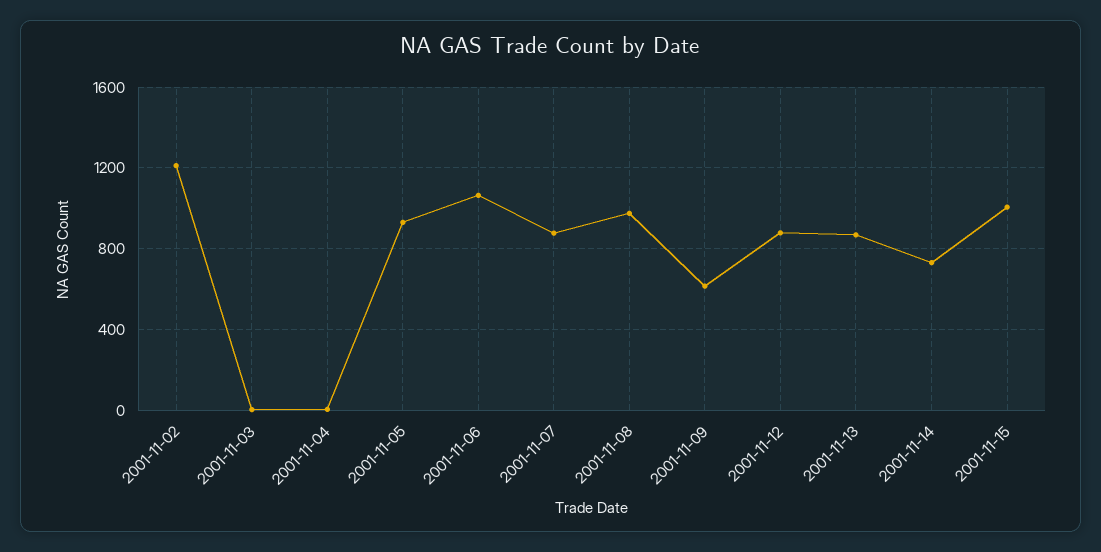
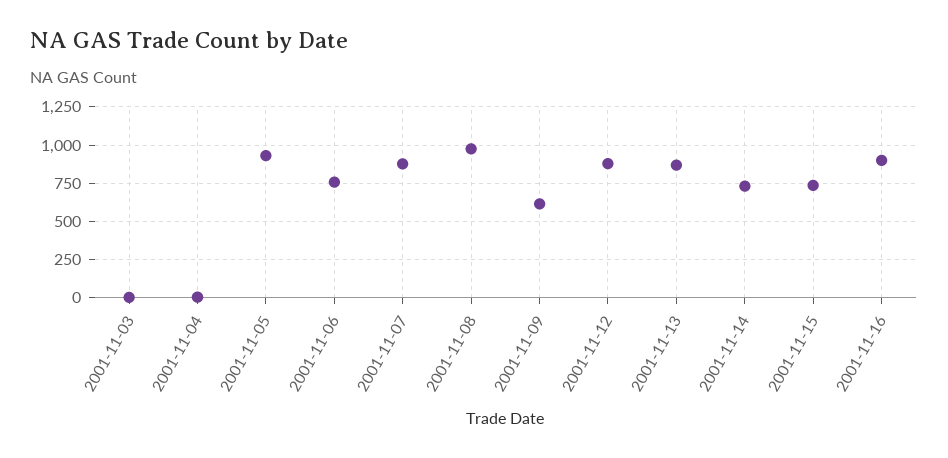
2001-11-02: 1200 -> none
2001-11-06: 1050 -> 750
2001-11-15: 1000 -> 750
2001-11-16: none -> 900

